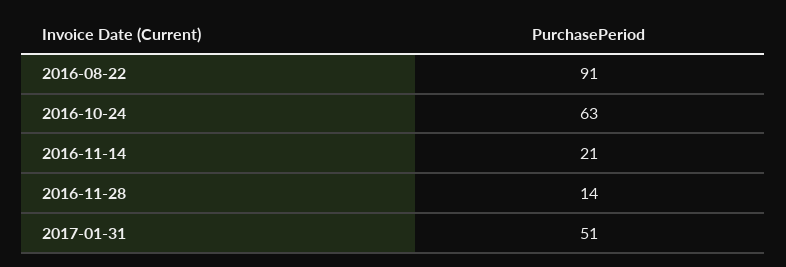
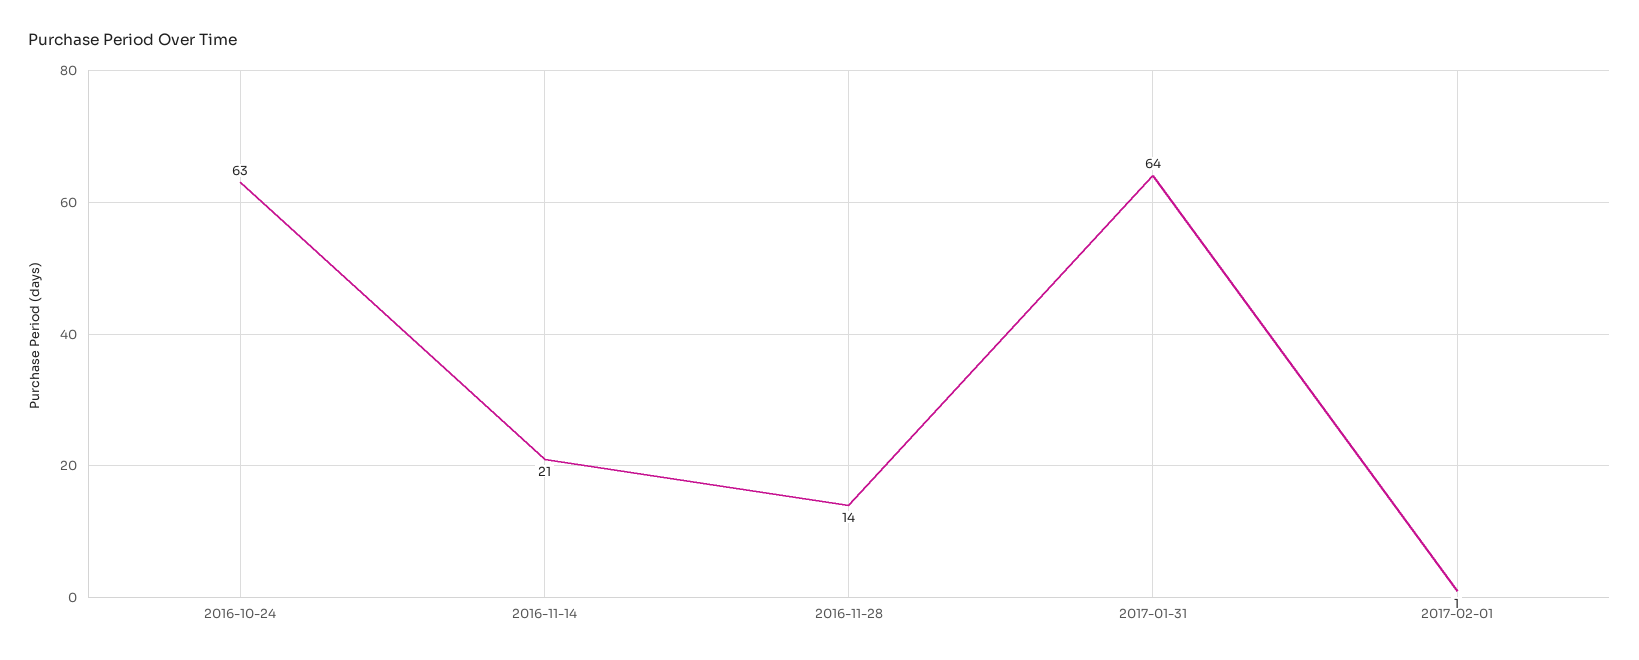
2016-08-22: 91 -> none
2017-01-31: 51 -> 64
2017-02-01: none -> 1

